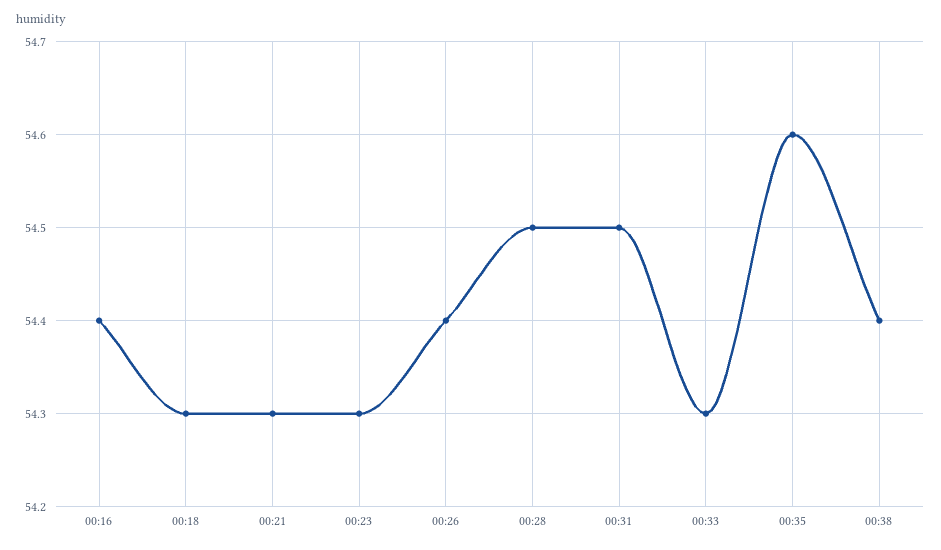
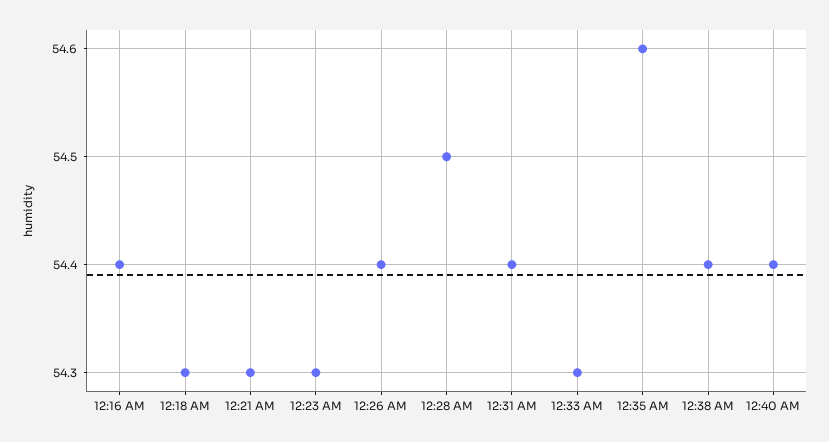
00:31: 54.5 -> 54.4
12:40 AM: none -> 54.4

